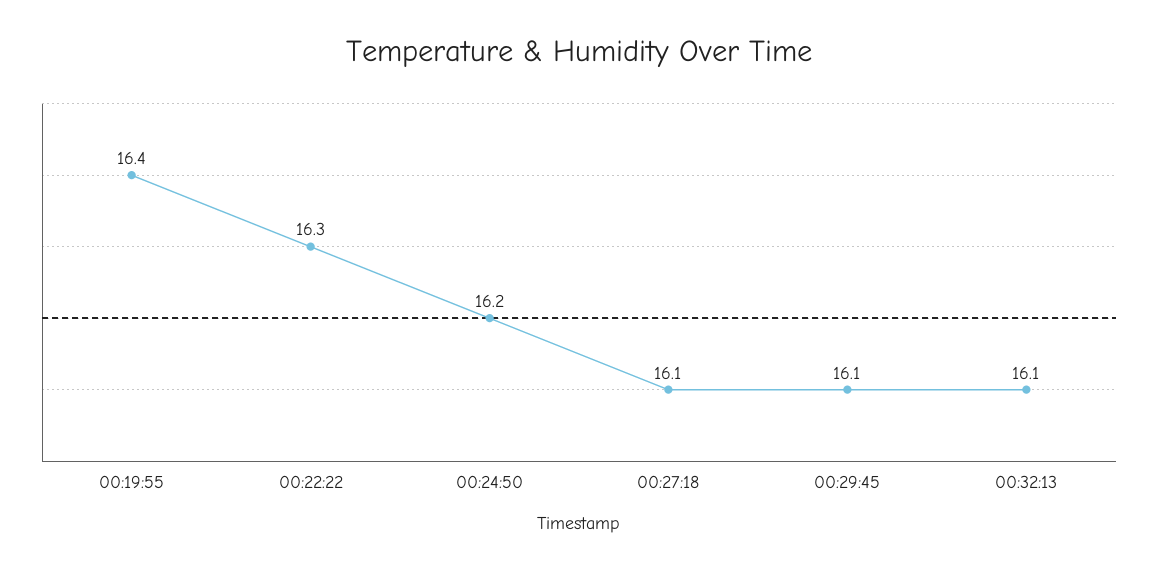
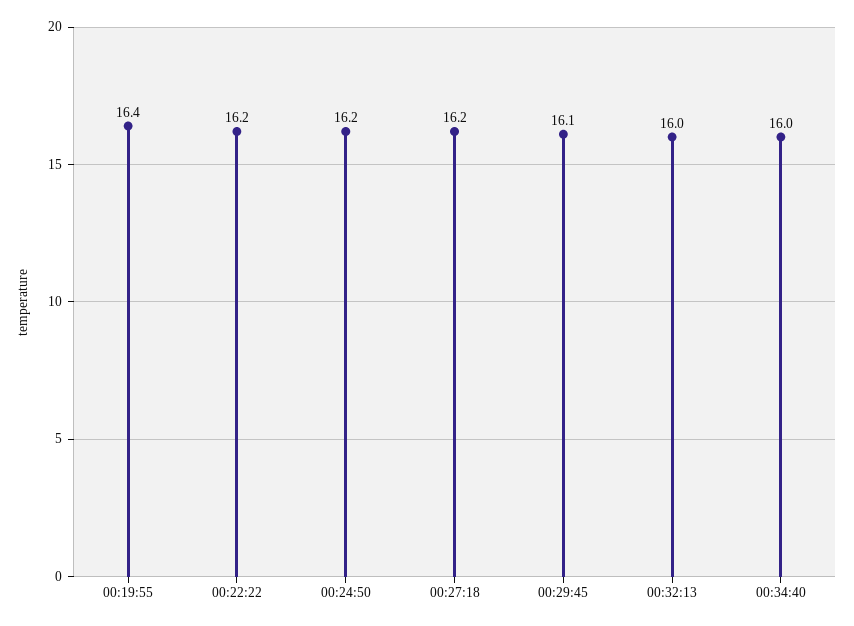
00:22:22: 16.3 -> 16.2
00:27:18: 16.1 -> 16.2
00:32:13: 16.1 -> 16
00:34:40: none -> 16

